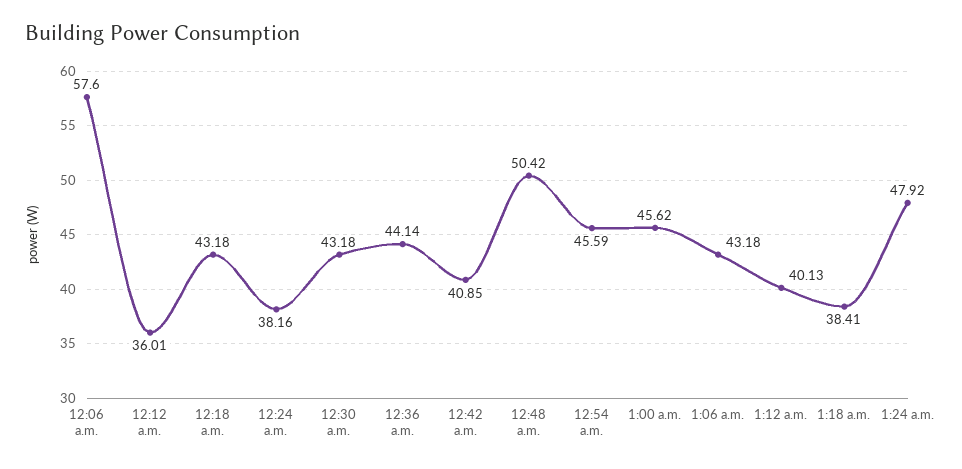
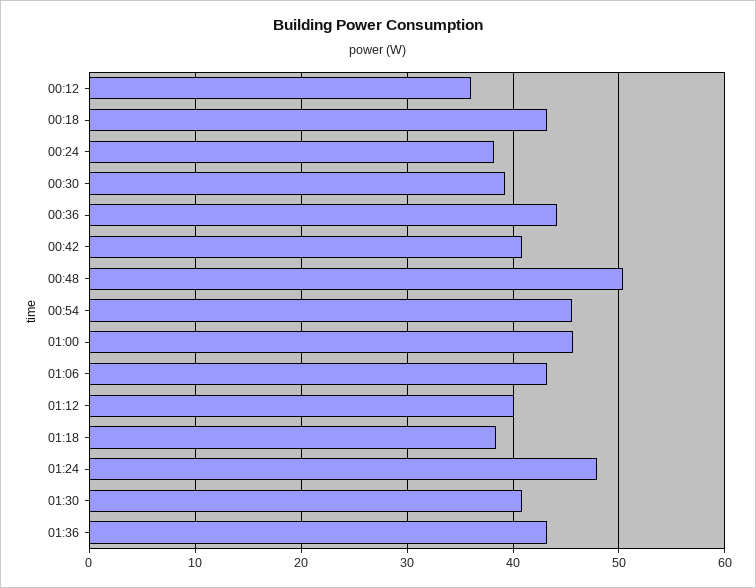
12:06 a.m.: 57.6 -> none
12:30 a.m.: 43.18 -> 39
01:30: none -> 41
01:36: none -> 43

